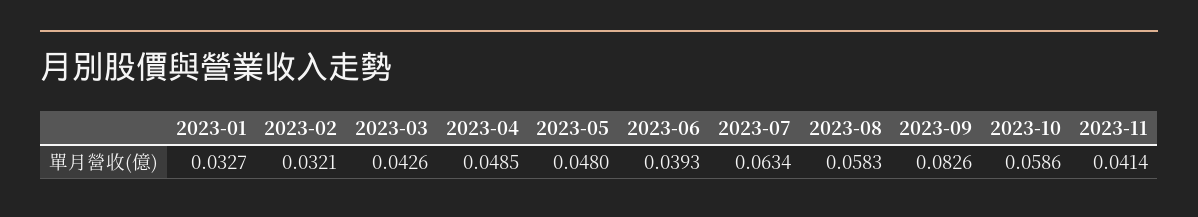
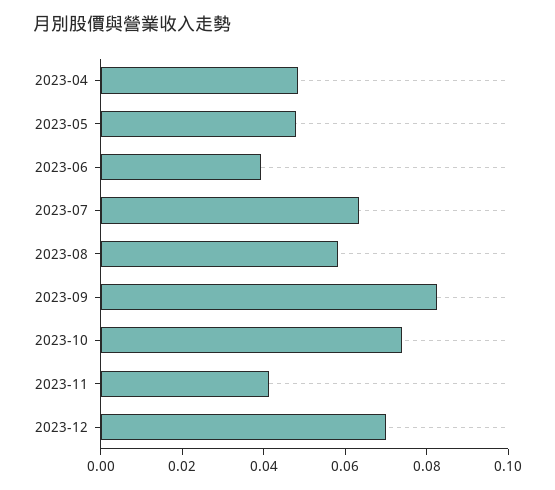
2023-01: 0.0327 -> none
2023-02: 0.0321 -> none
2023-03: 0.0426 -> none
2023-10: 0.0586 -> 0.075
2023-12: none -> 0.07

